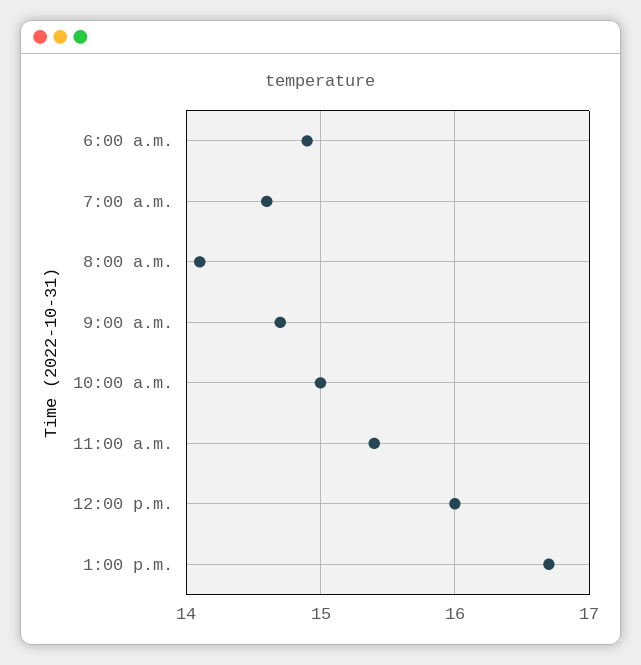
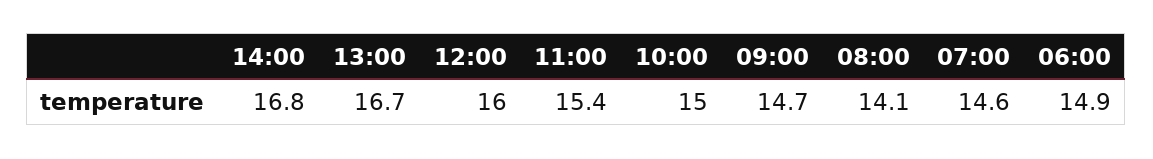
14:00: none -> 16.8

